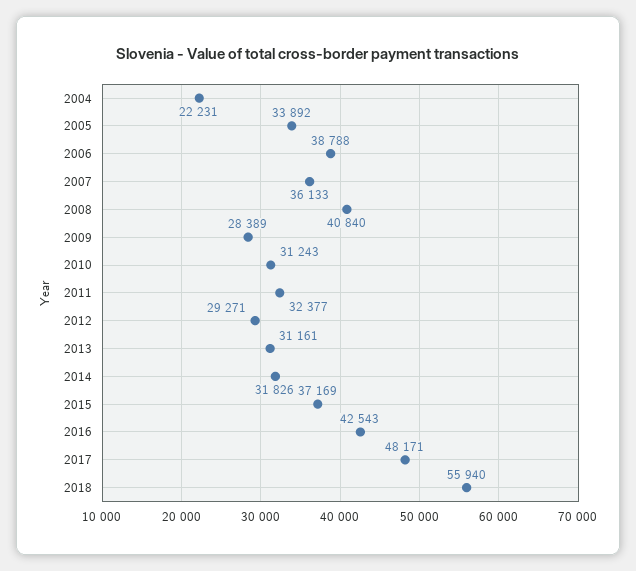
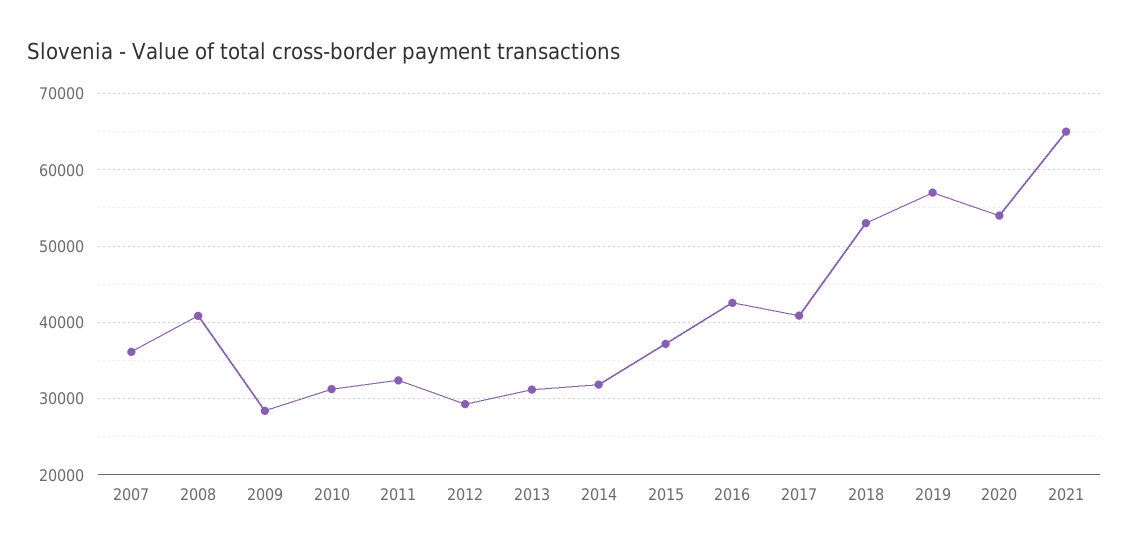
2004: 22231 -> none
2005: 33892 -> none
2006: 38788 -> none
2017: 48171 -> 41000
2018: 55940 -> 53000
2019: none -> 57000
2020: none -> 54000
2021: none -> 65000

